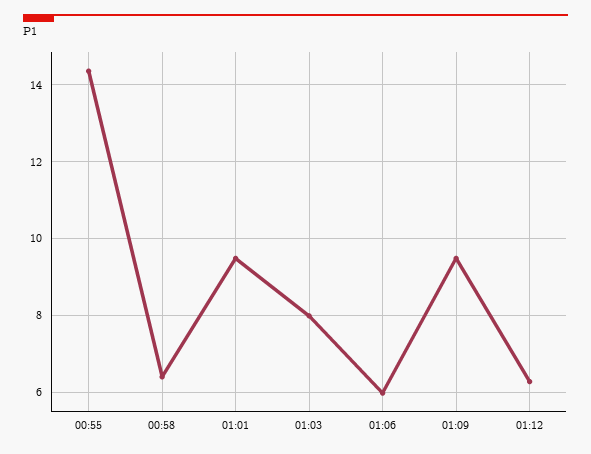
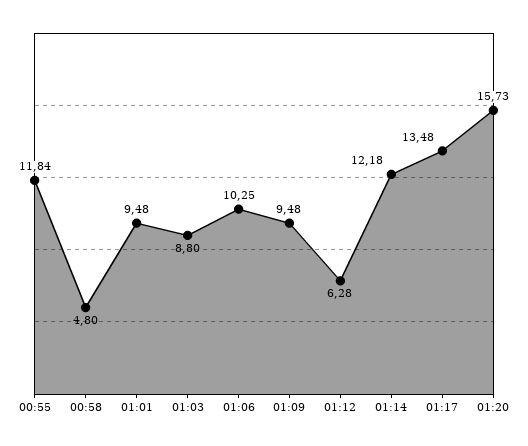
00:55: 14.4 -> 11.84
00:58: 6.4 -> 4.8
01:03: 8 -> 8.8
01:06: 6 -> 10.25
01:14: none -> 12.18
01:17: none -> 13.48
01:20: none -> 15.73

